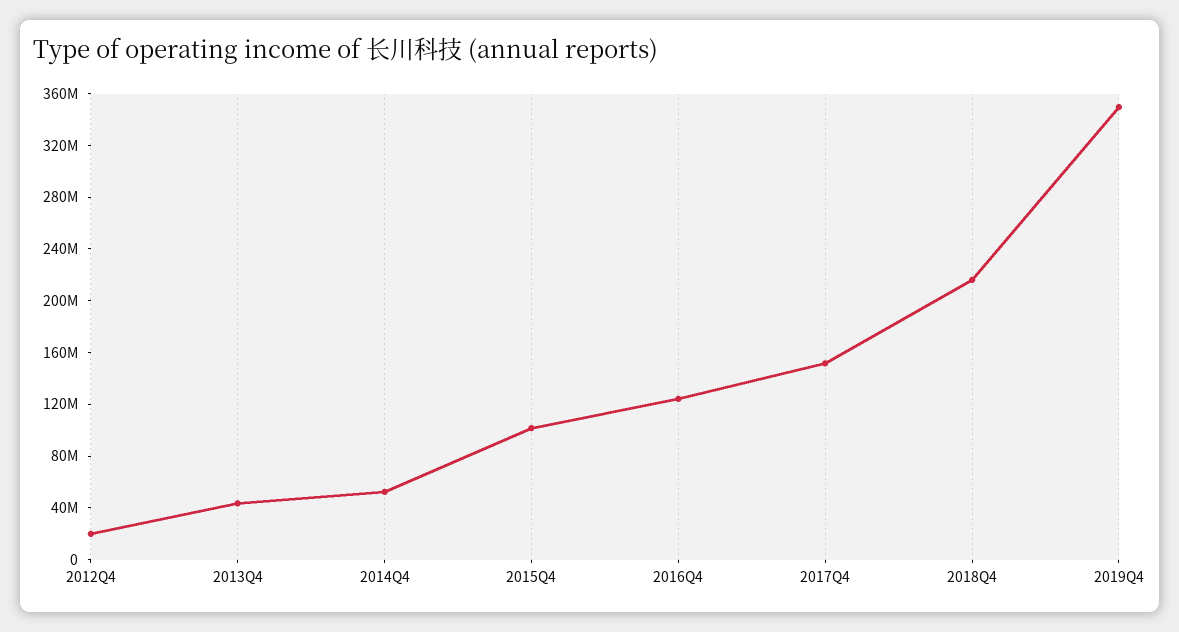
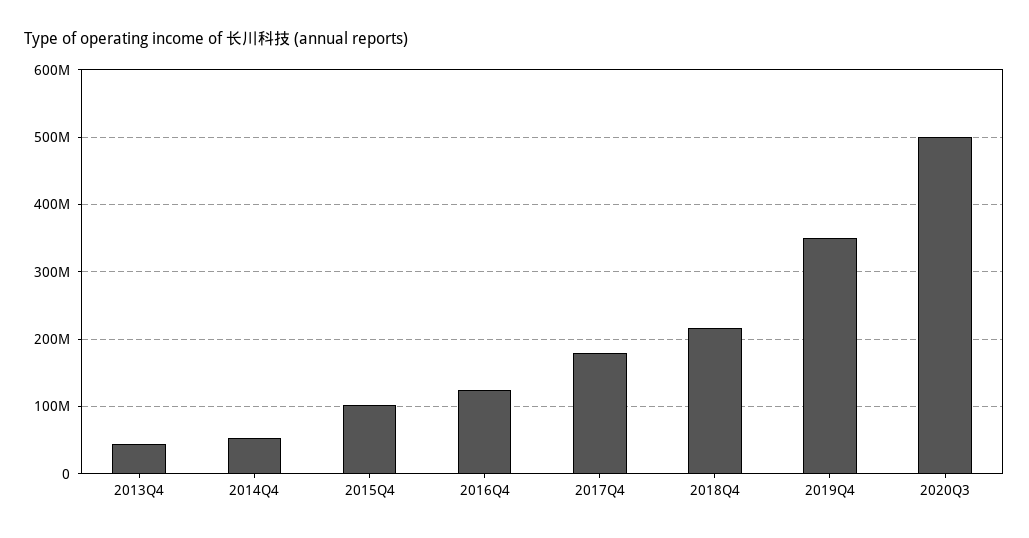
2012Q4: 20000000 -> none
2017Q4: 150000000 -> 180000000
2020Q3: none -> 500000000

